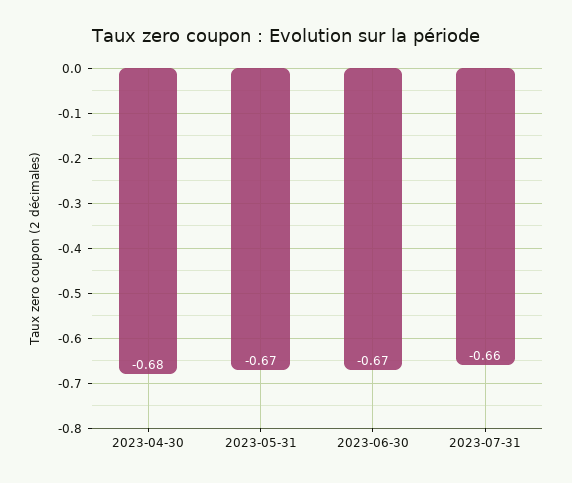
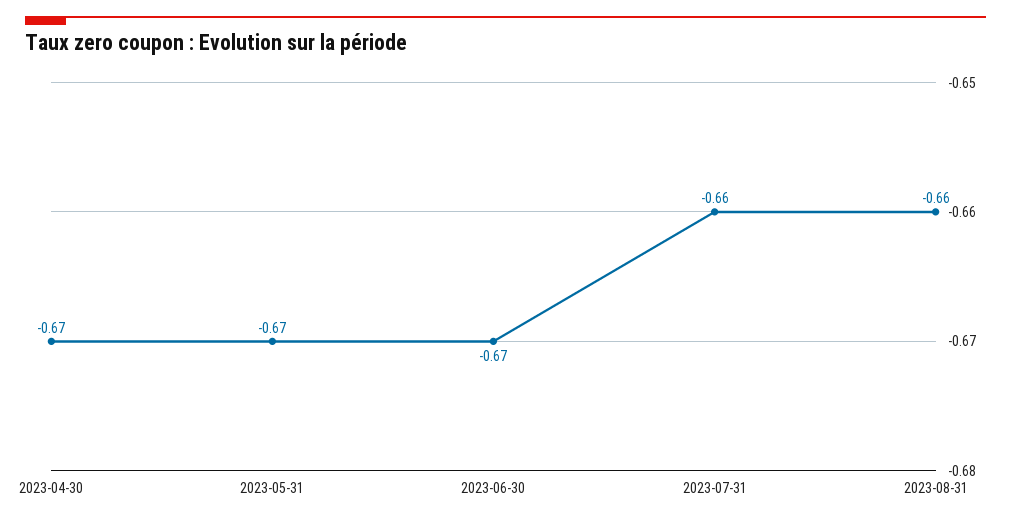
2023-04-30: -0.68 -> -0.67
2023-08-31: none -> -0.66

